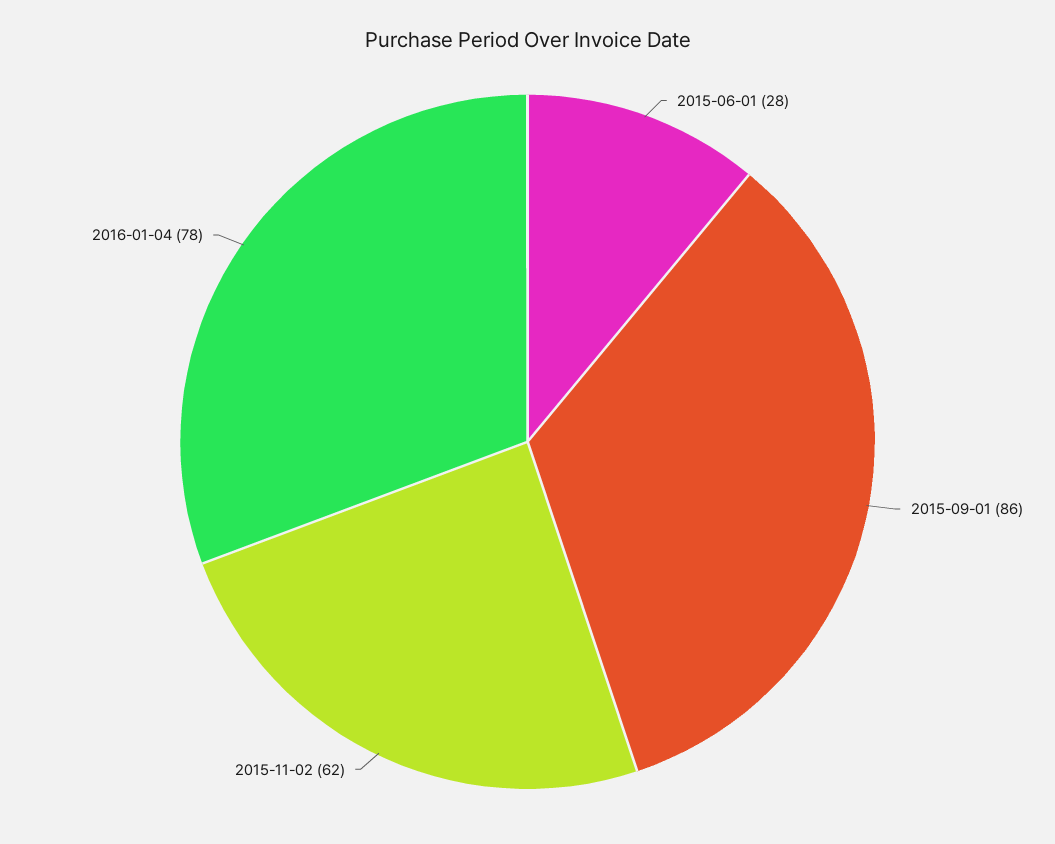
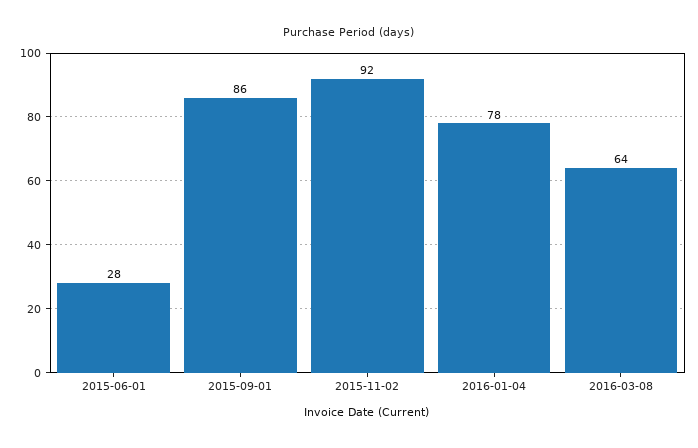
2015-11-02: 62 -> 92
2016-03-08: none -> 64

